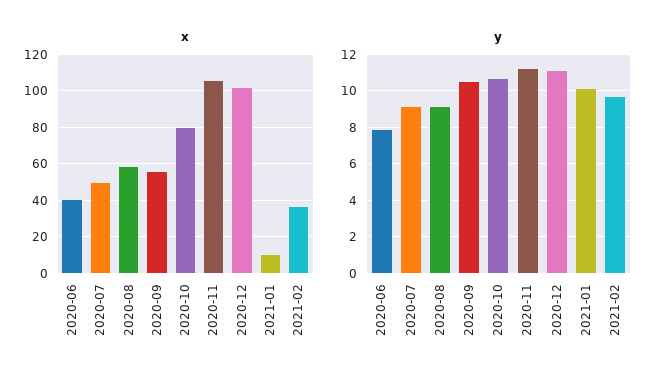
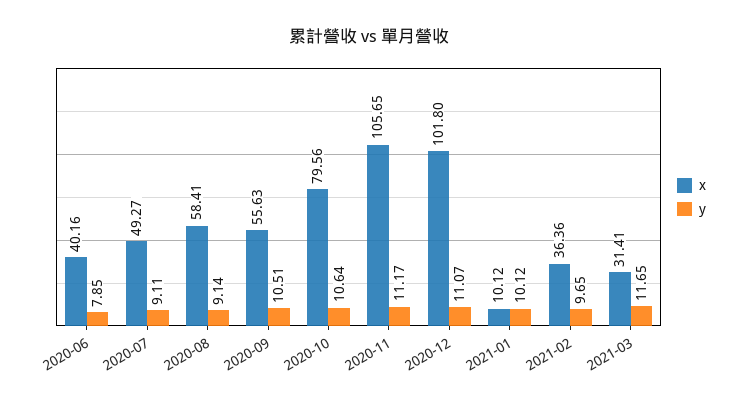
x, 2021-03: none -> 31.41
y, 2021-03: none -> 11.65

